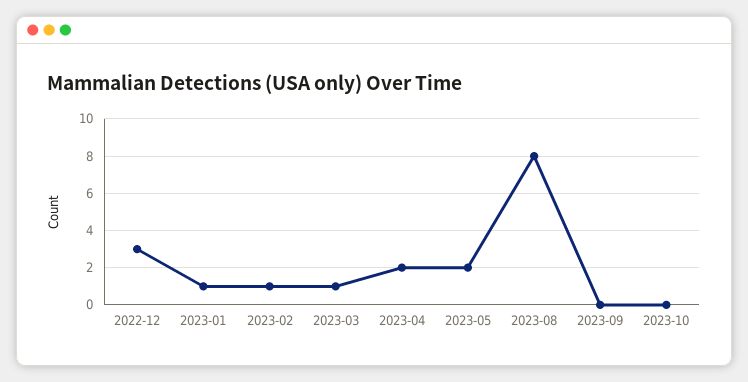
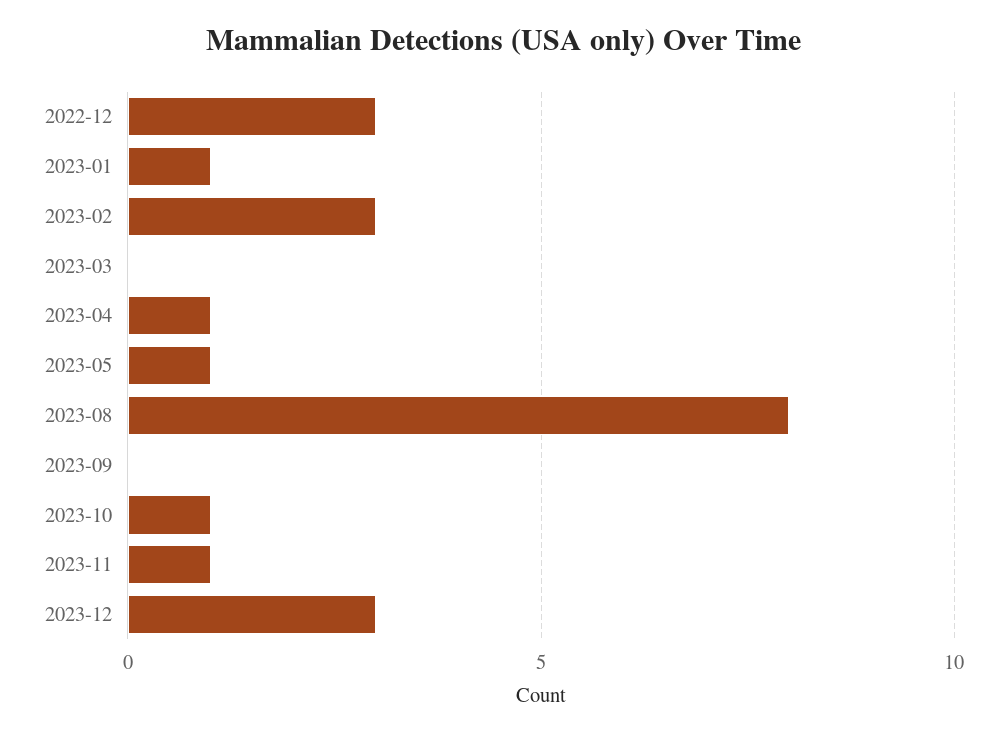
2023-02: 1 -> 3
2023-03: 1 -> 0
2023-04: 2 -> 1
2023-05: 2 -> 1
2023-10: 0 -> 1
2023-11: none -> 1
2023-12: none -> 3

